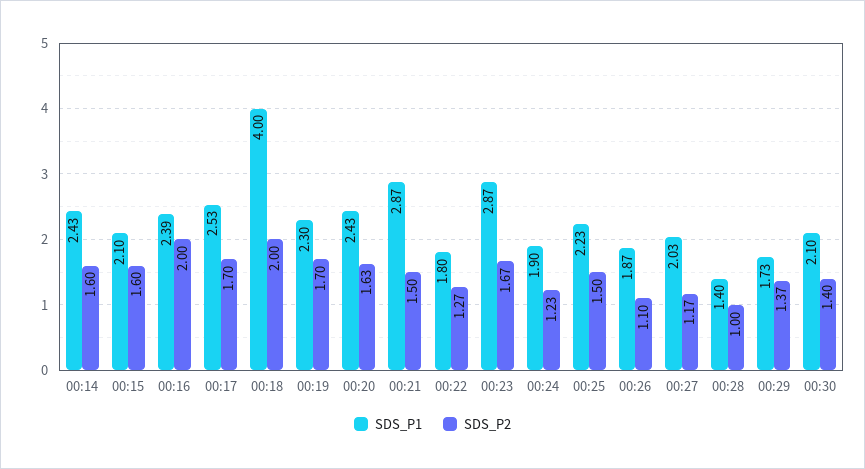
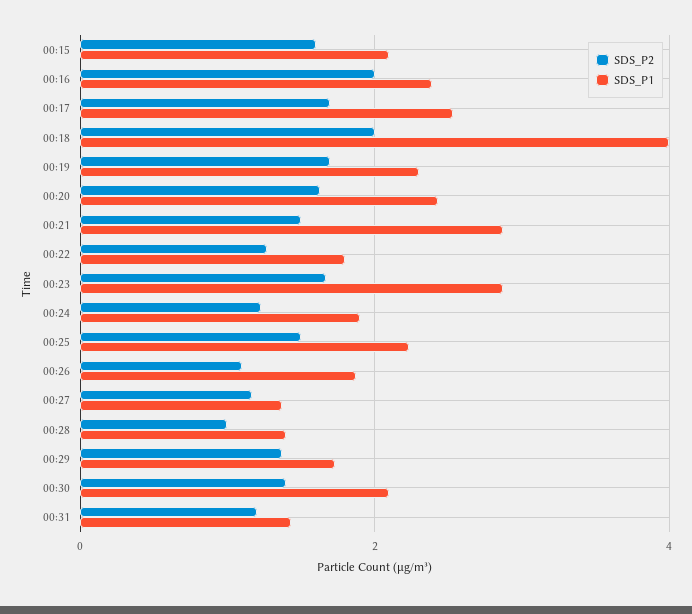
SDS_P1, 00:14: 2.43 -> none
SDS_P2, 00:14: 1.6 -> none
SDS_P1, 00:27: 2.03 -> 1.4
SDS_P2, 00:31: none -> 1.2
SDS_P1, 00:31: none -> 1.4

